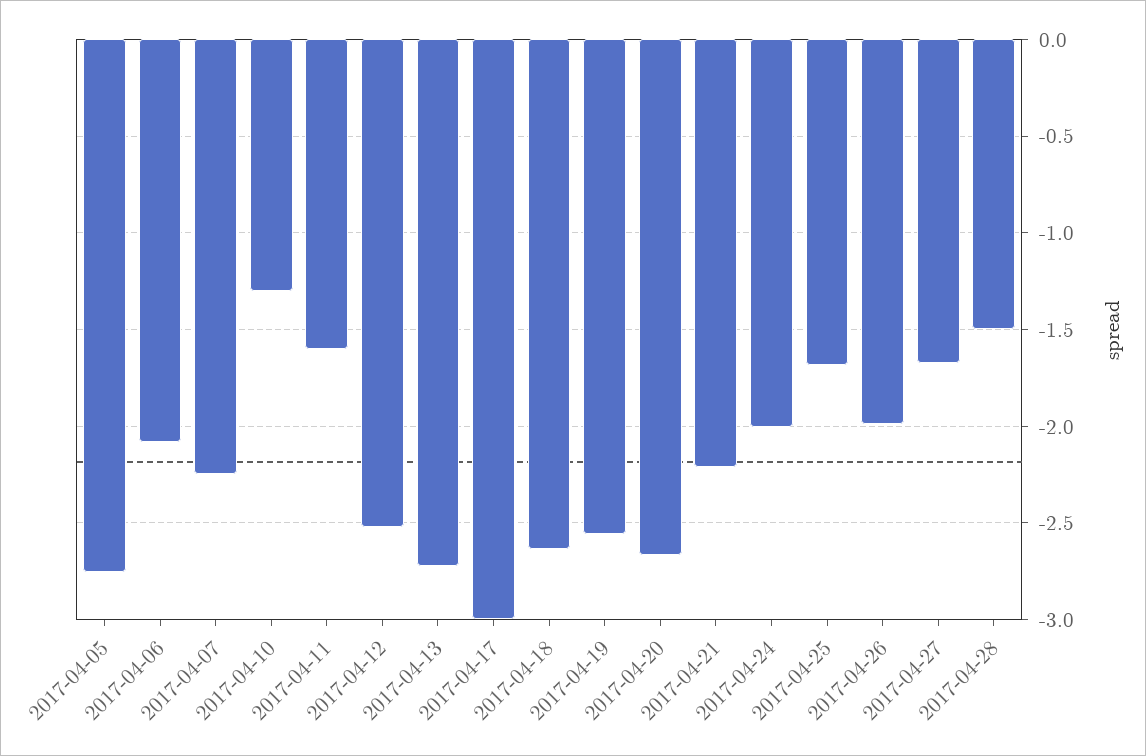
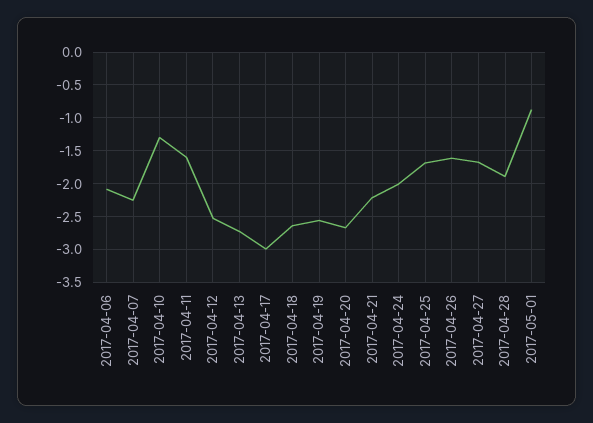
2017-04-05: -2.75 -> none
2017-04-26: -2 -> -1.6
2017-04-28: -1.5 -> -1.9
2017-05-01: none -> -0.9

